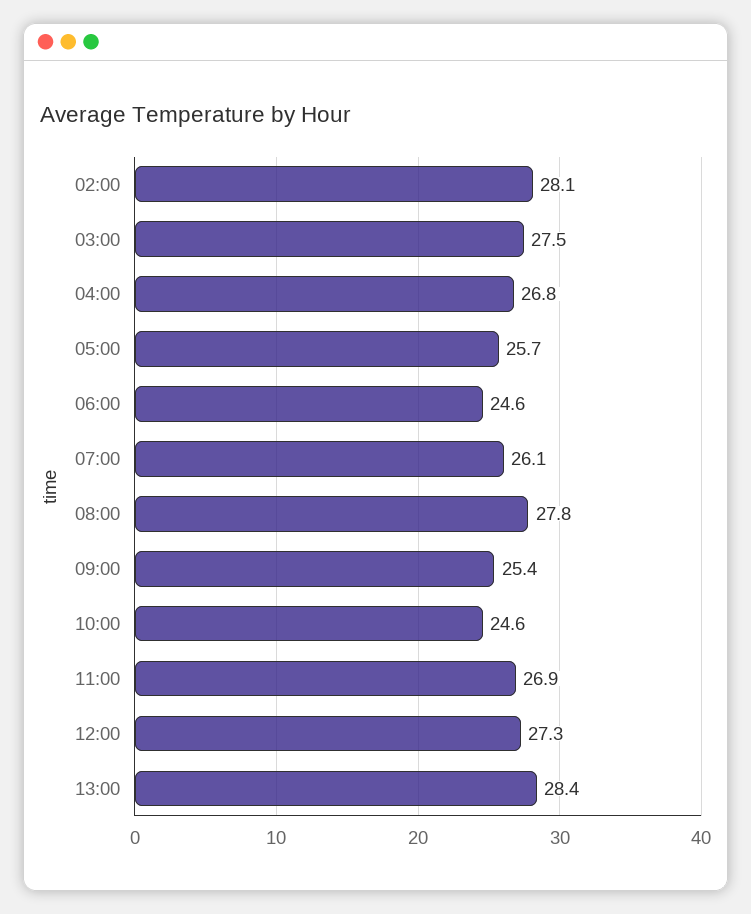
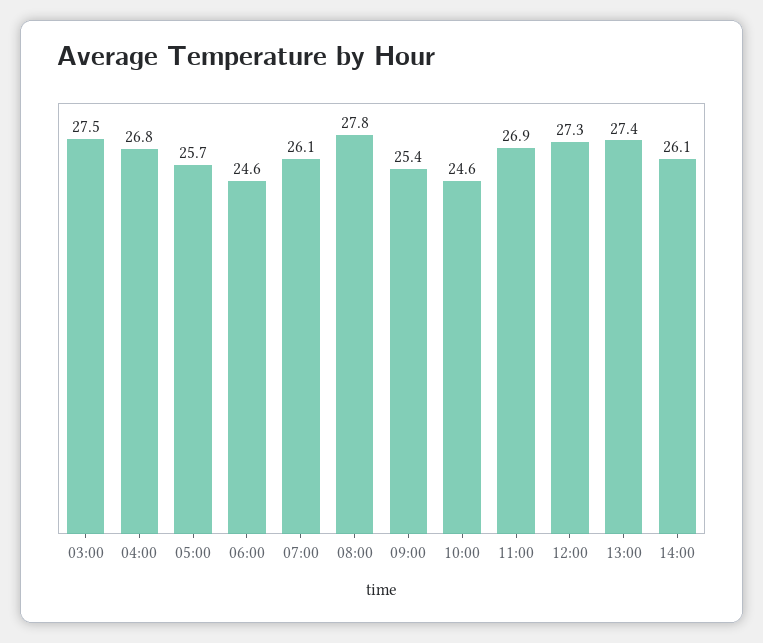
02:00: 28.1 -> none
13:00: 28.4 -> 27.4
14:00: none -> 26.1

